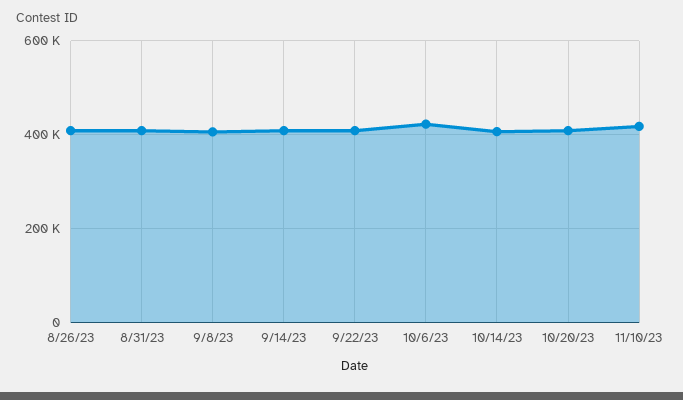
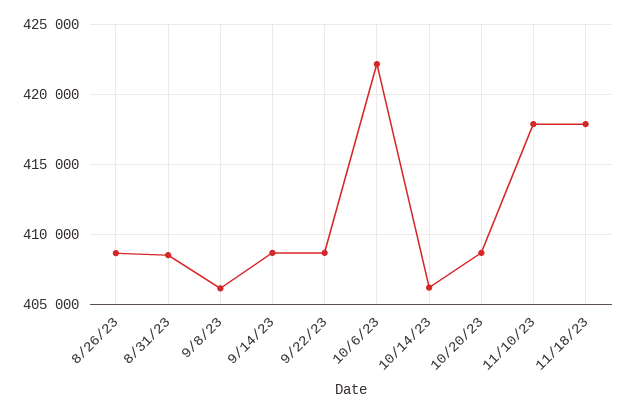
11/18/23: none -> 418000

